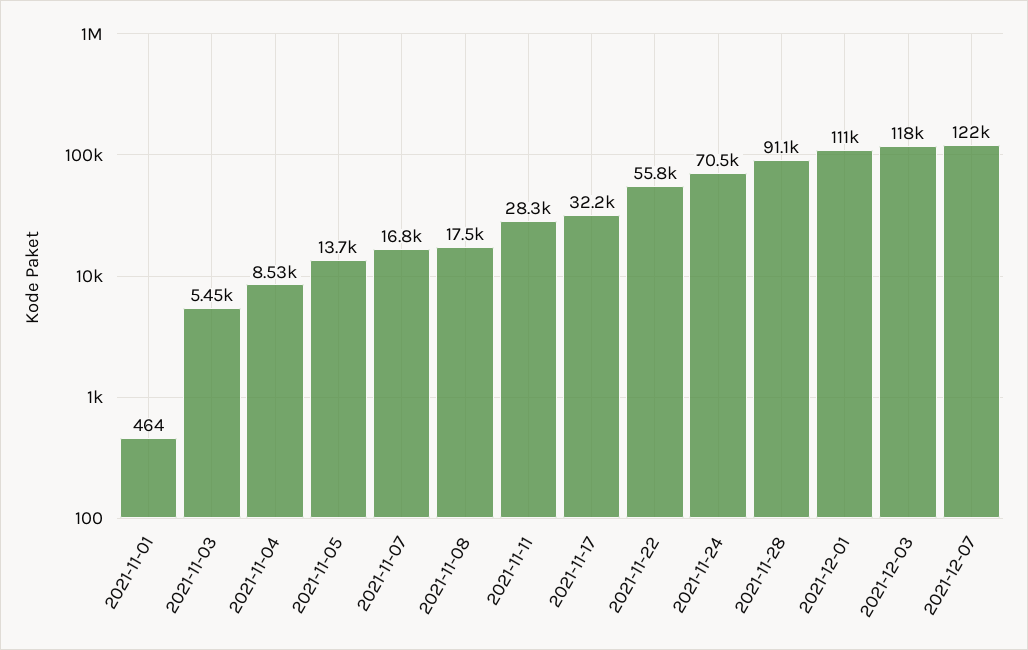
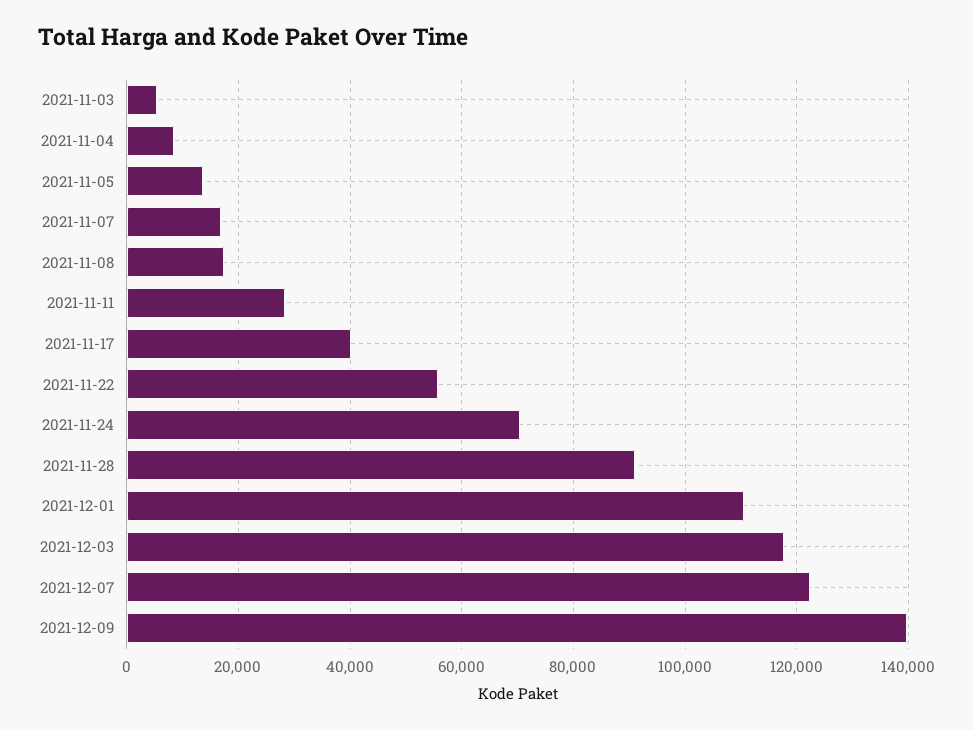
2021-11-01: 464 -> none
2021-11-17: 32200 -> 40000
2021-12-09: none -> 140000

